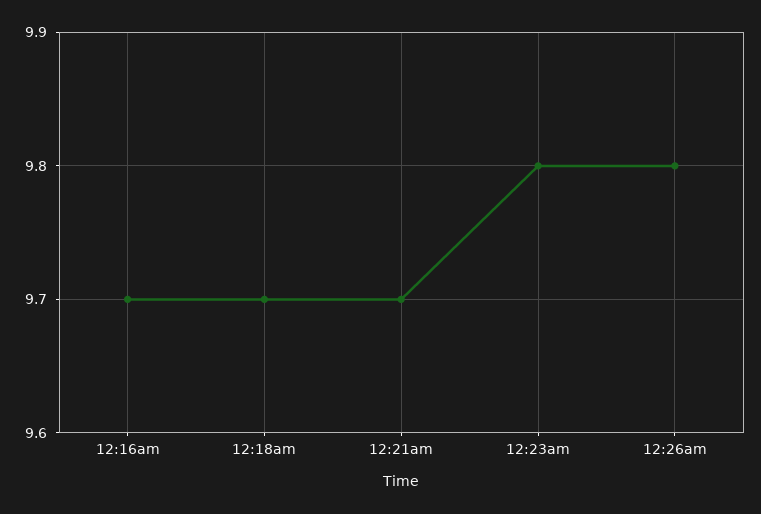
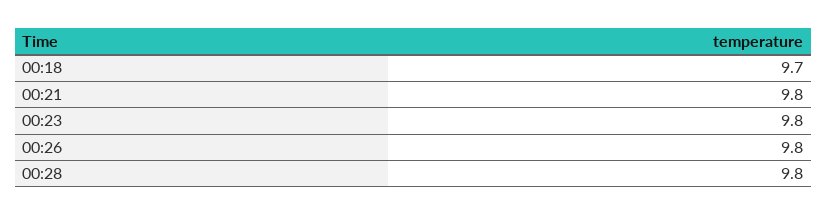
12:16am: 9.7 -> none
12:21am: 9.7 -> 9.8
00:28: none -> 9.8

